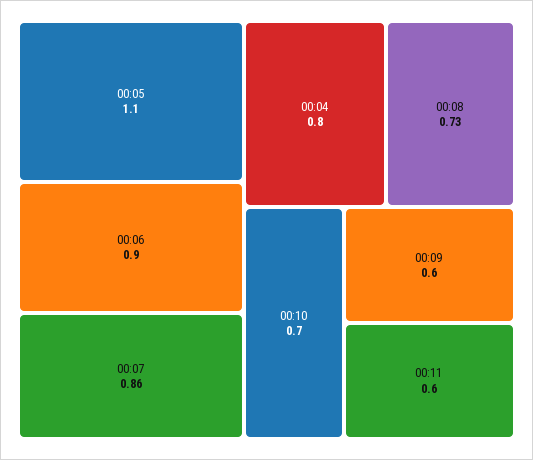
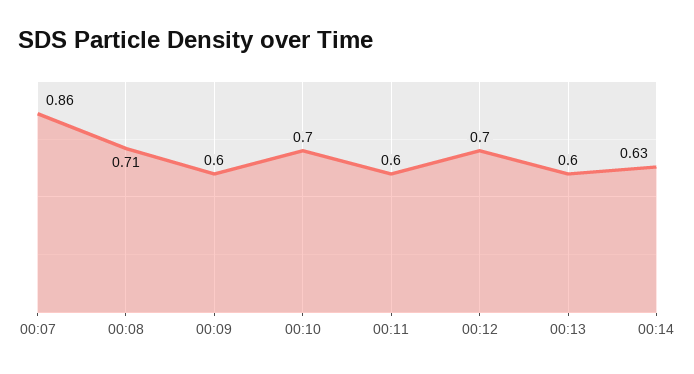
00:05: 1.1 -> none
00:06: 0.9 -> none
00:04: 0.8 -> none
00:08: 0.73 -> 0.71
00:12: none -> 0.7
00:13: none -> 0.6
00:14: none -> 0.63

